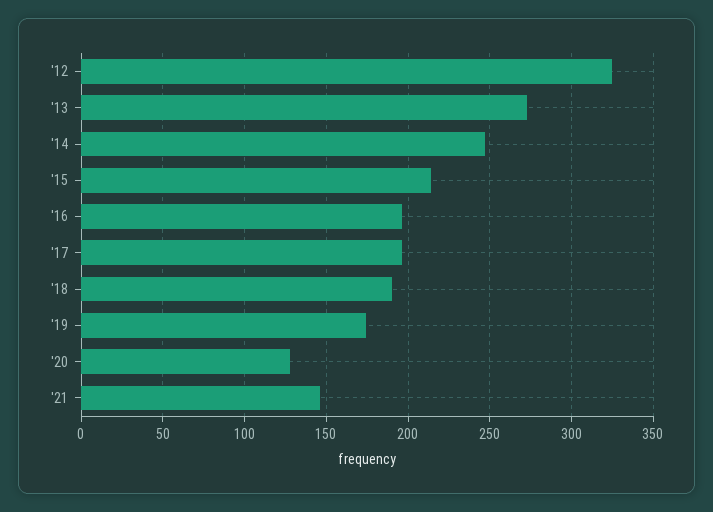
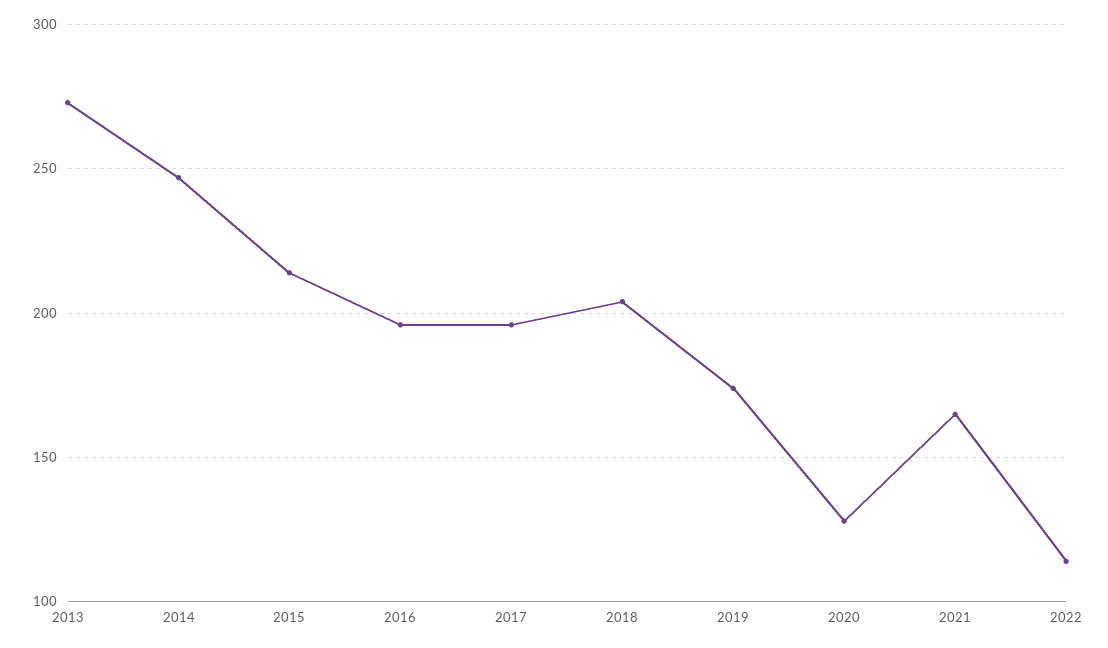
'12: 325 -> none
'18: 190 -> 205
'21: 145 -> 165
2022: none -> 115

